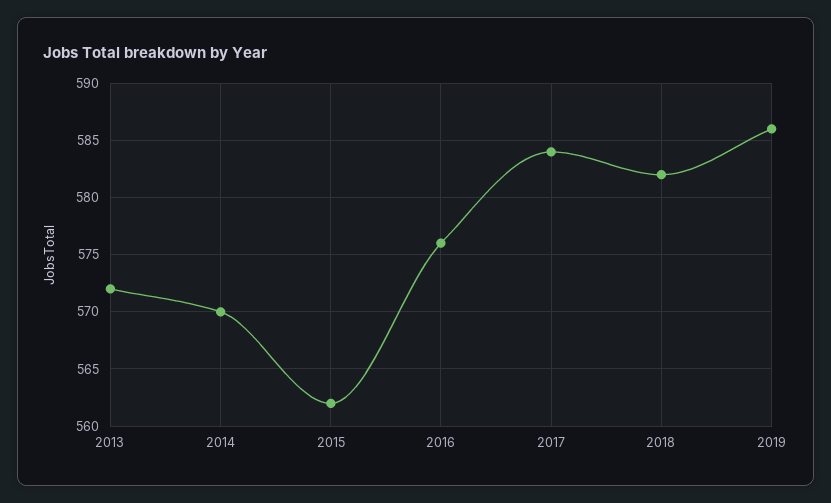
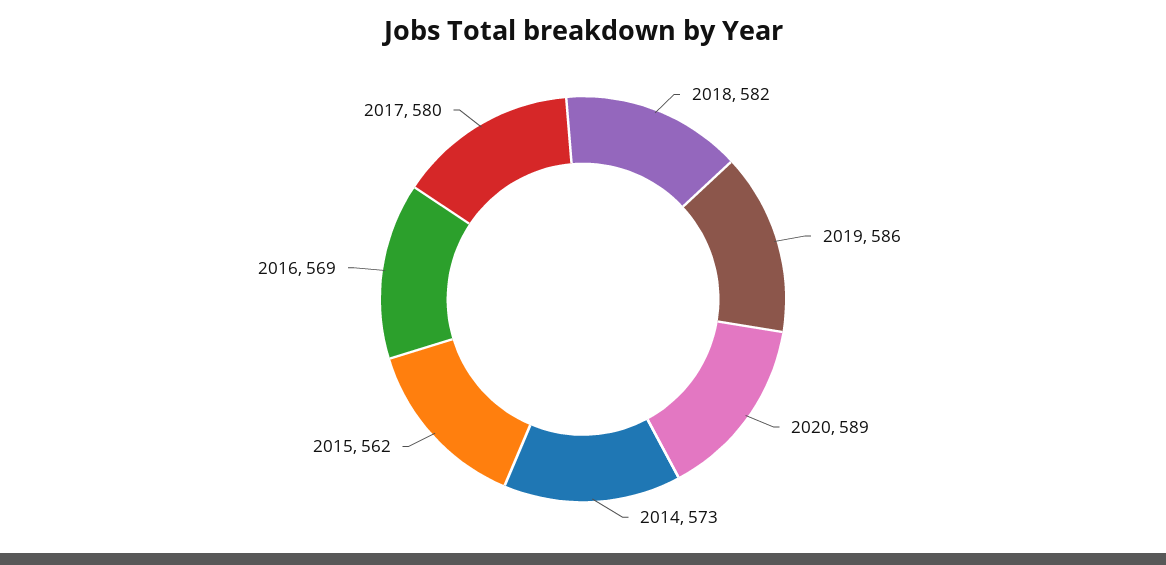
2013: 572 -> none
2014: 570 -> 573
2016: 576 -> 569
2017: 584 -> 580
2020: none -> 589

